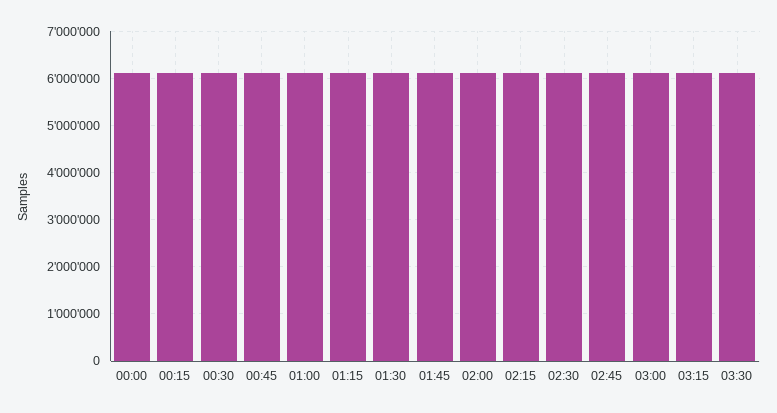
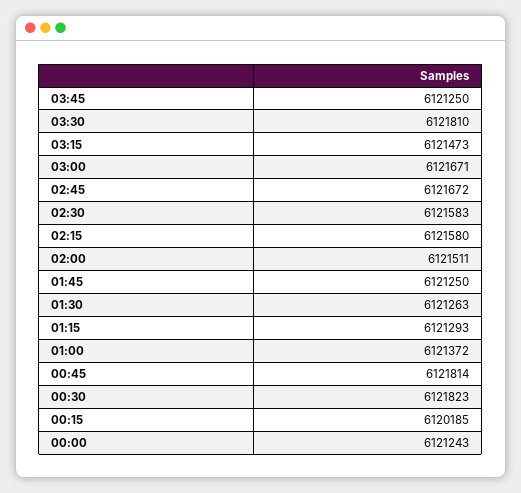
03:45: none -> 6121250

